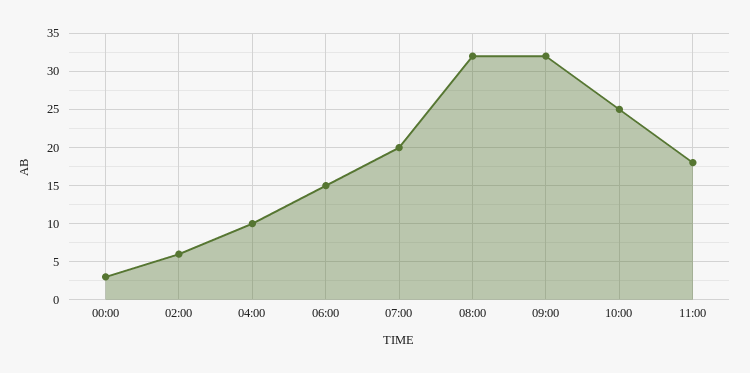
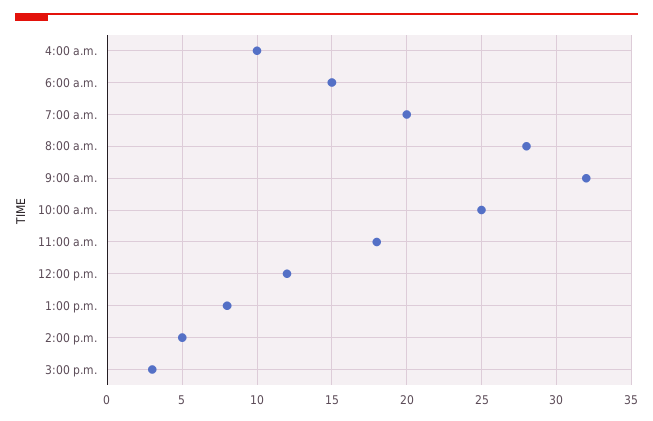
00:00: 3 -> none
02:00: 6 -> none
08:00: 32 -> 28
12:00 p.m.: none -> 12
1:00 p.m.: none -> 8
2:00 p.m.: none -> 5
3:00 p.m.: none -> 3

